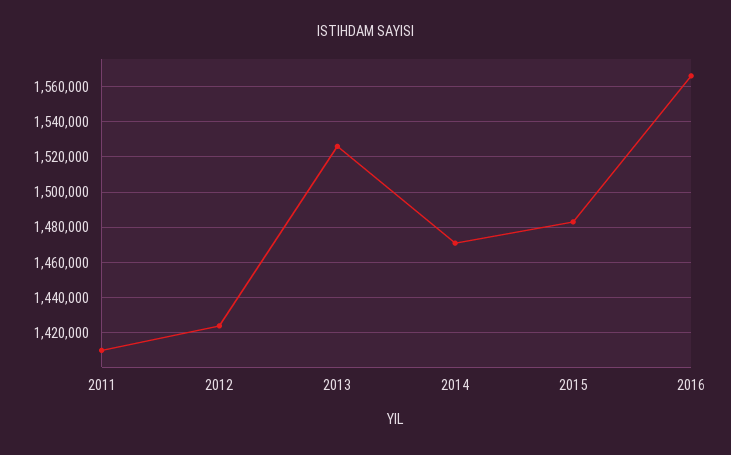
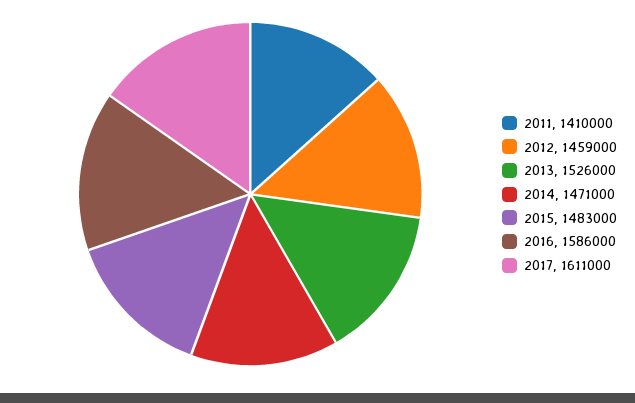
2012: 1425000 -> 1459000
2016: 1565000 -> 1586000
2017: none -> 1611000

